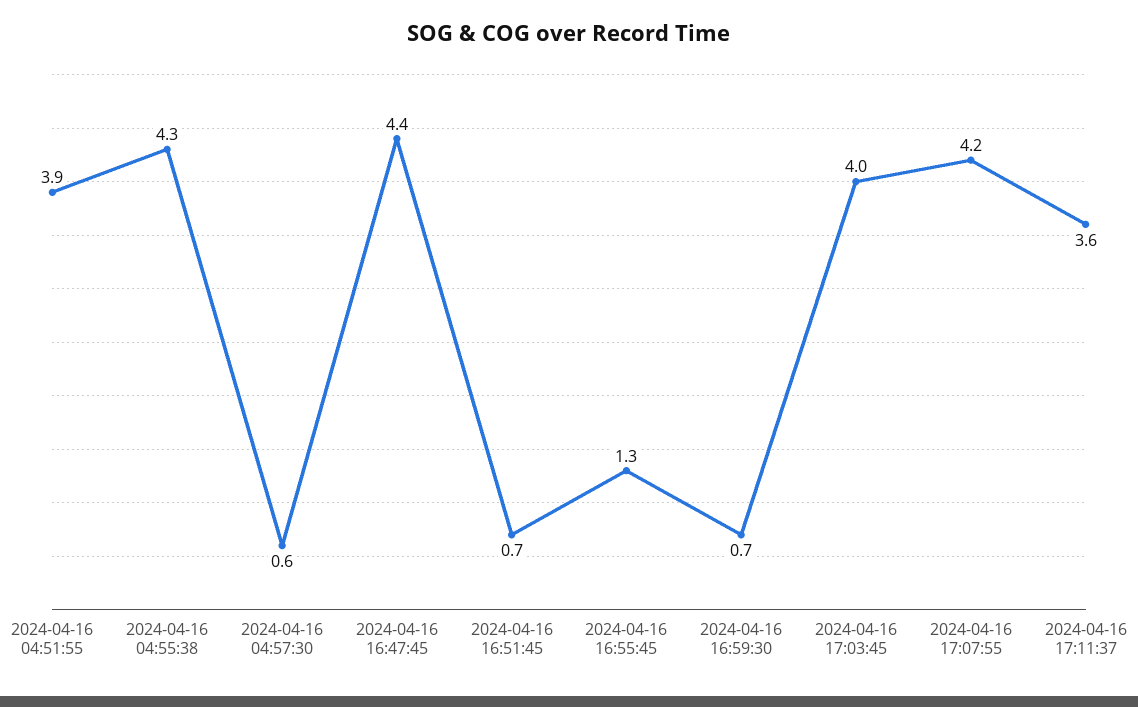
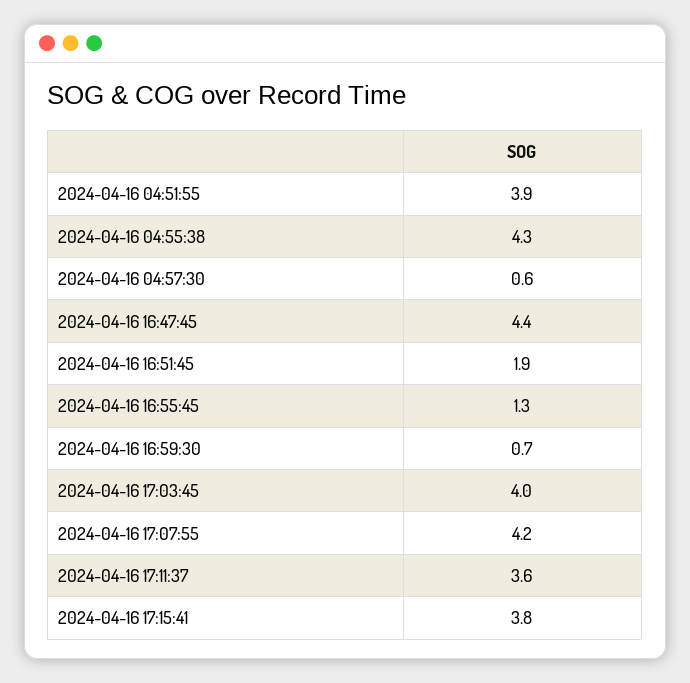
2024-04-16 16:51:45: 0.7 -> 1.9
2024-04-16 17:15:41: none -> 3.8

